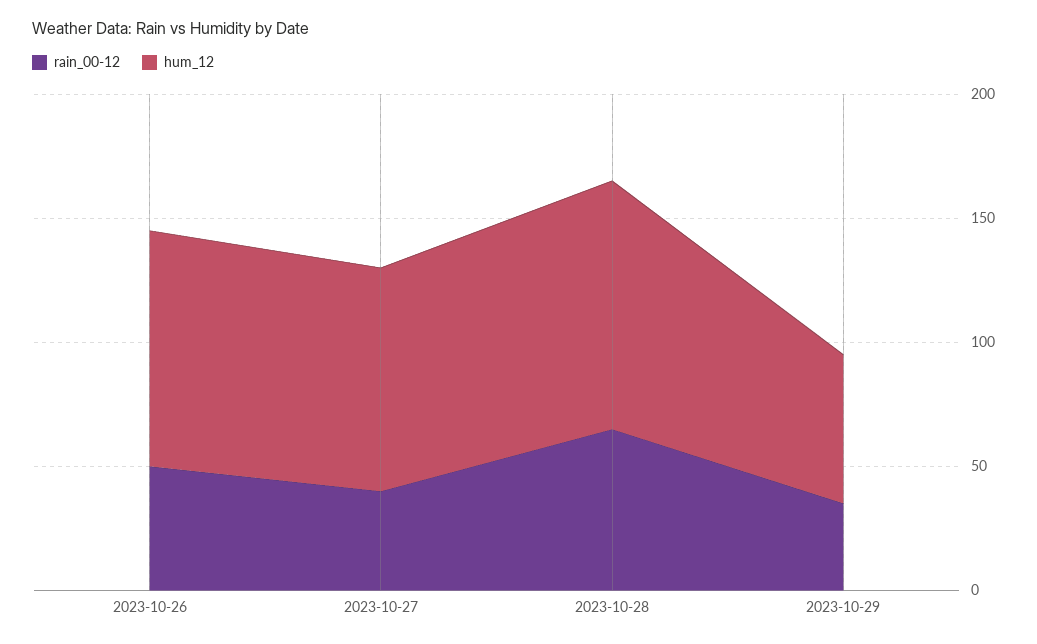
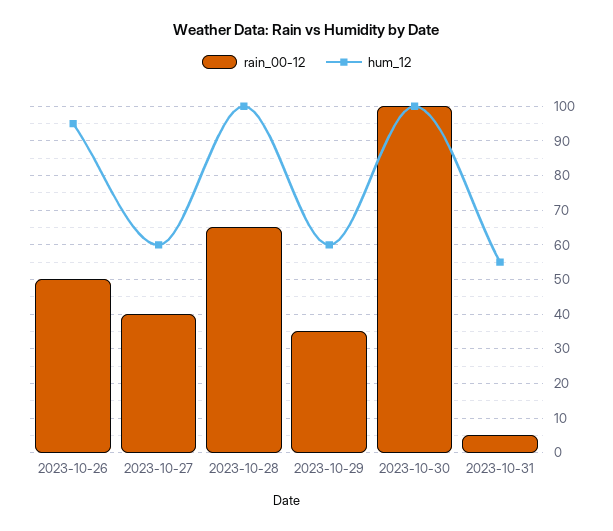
hum_12, 2023-10-27: 90 -> 60
rain_00-12, 2023-10-30: none -> 100
hum_12, 2023-10-30: none -> 100
rain_00-12, 2023-10-31: none -> 5
hum_12, 2023-10-31: none -> 55

